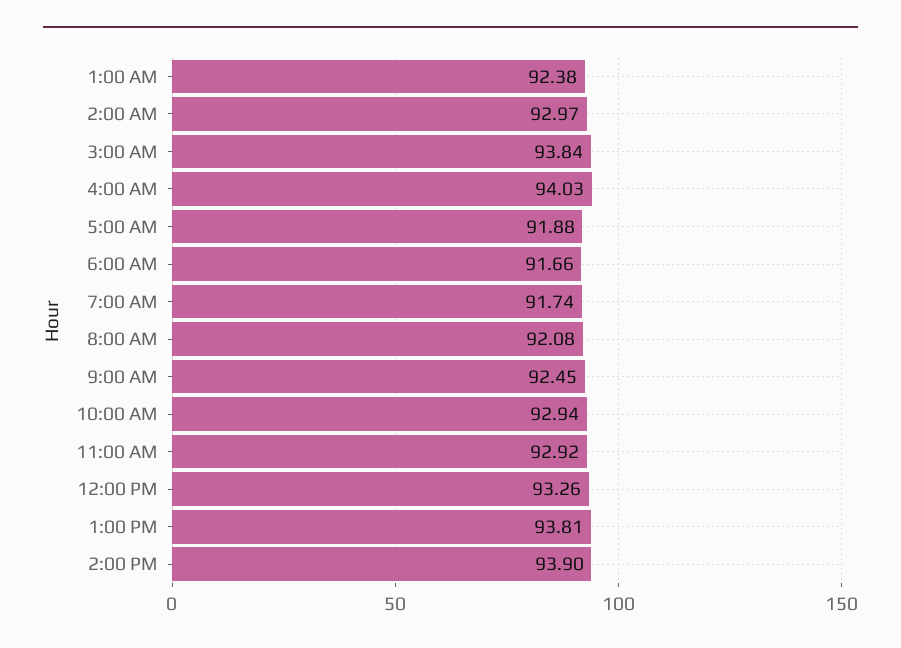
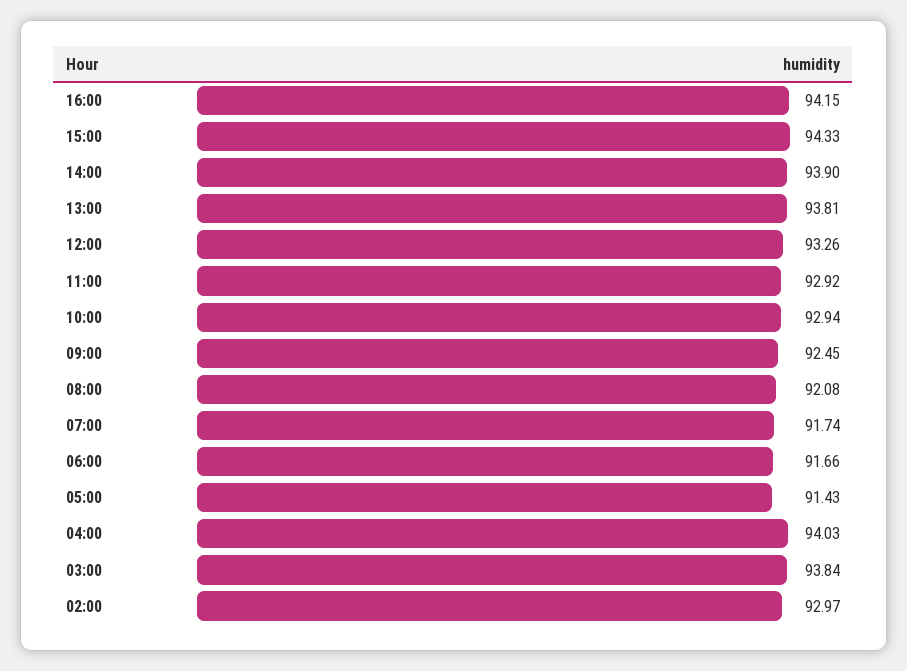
1:00 AM: 92.38 -> none
5:00 AM: 91.88 -> 91.43
16:00: none -> 94.15
15:00: none -> 94.33

